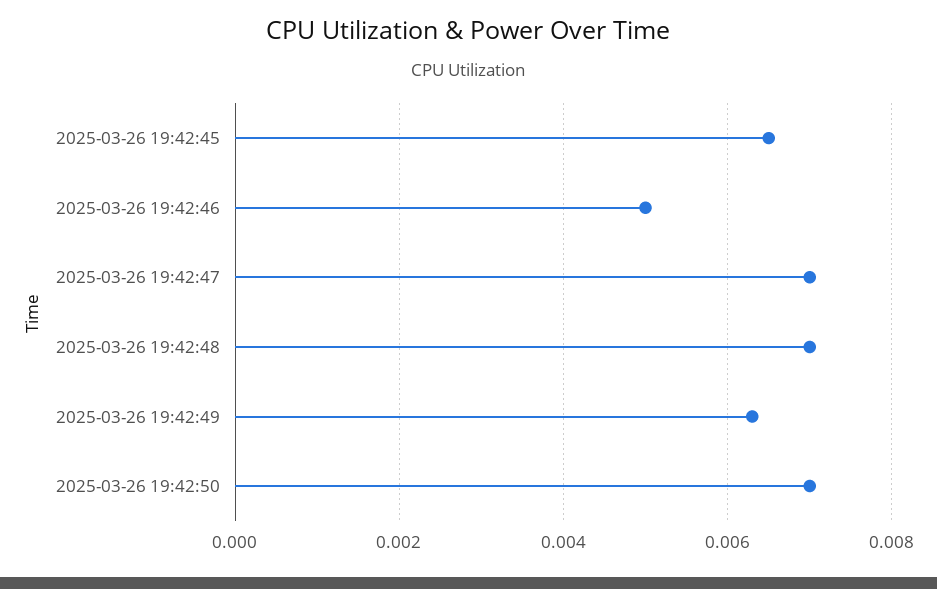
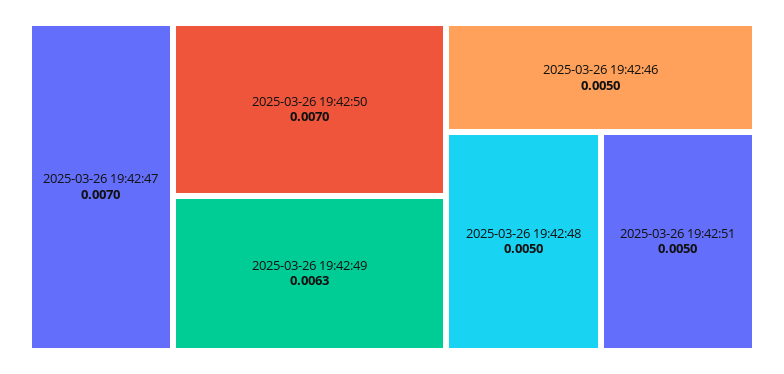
2025-03-26 19:42:45: 0.0065 -> none
2025-03-26 19:42:48: 0.007 -> 0.005
2025-03-26 19:42:51: none -> 0.005

